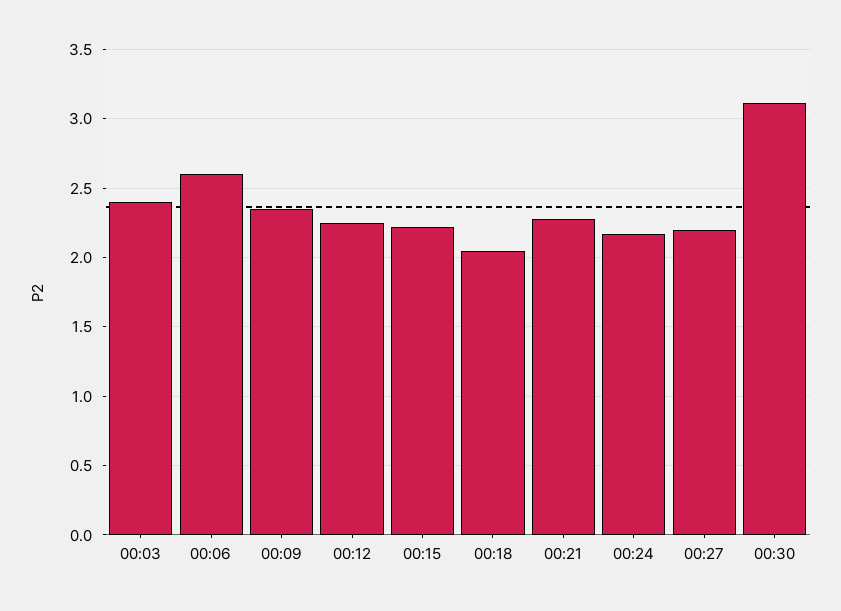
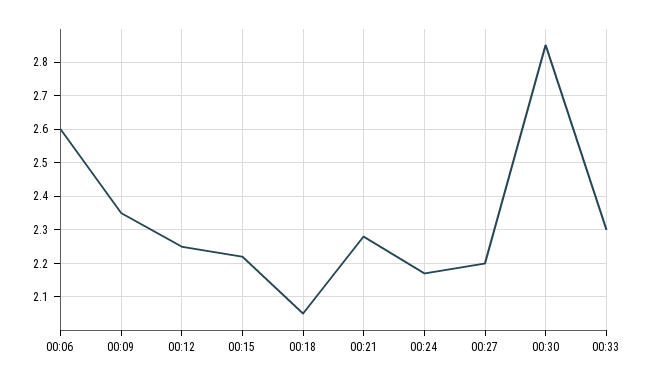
00:03: 2.4 -> none
00:30: 3.1 -> 2.85
00:33: none -> 2.3

